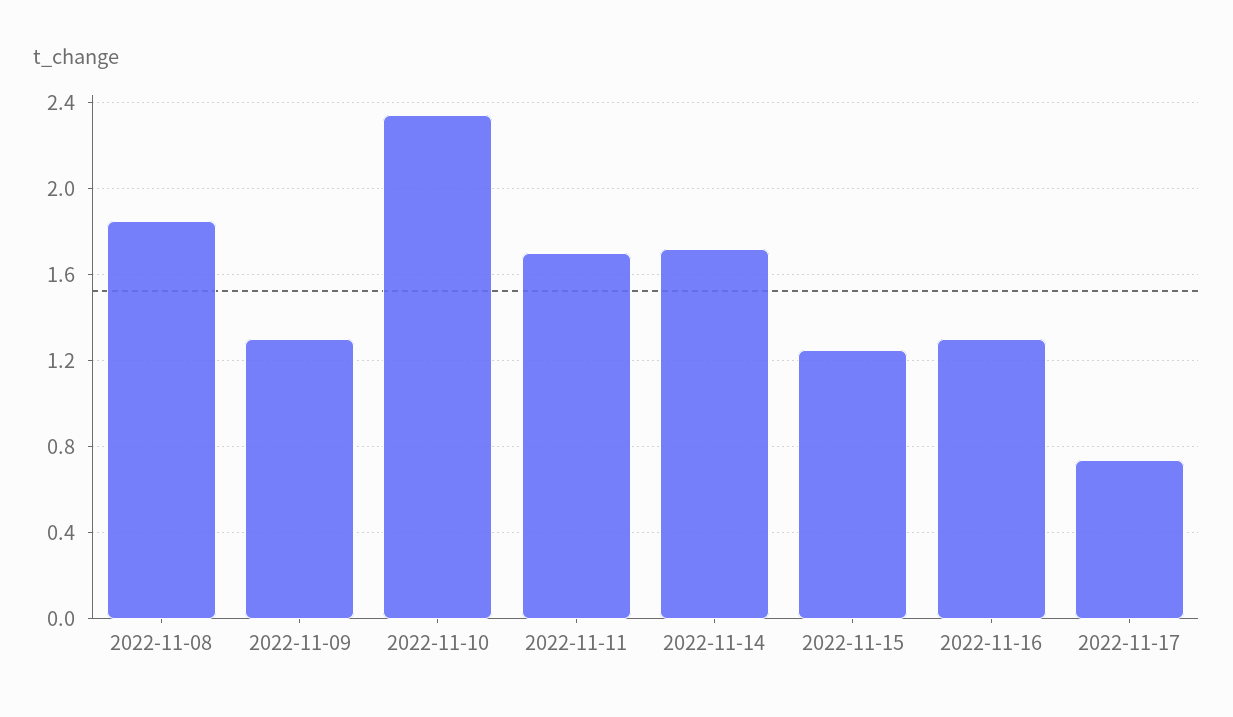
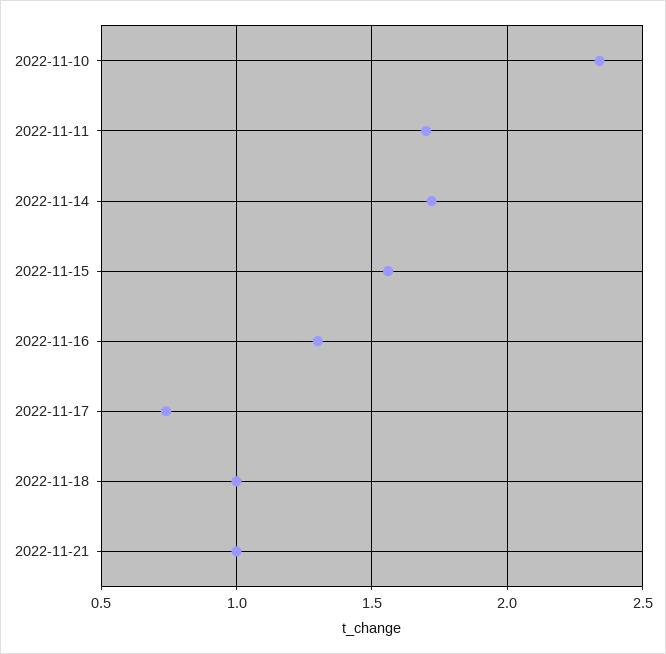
2022-11-08: 1.85 -> none
2022-11-09: 1.3 -> none
2022-11-15: 1.25 -> 1.55
2022-11-18: none -> 1
2022-11-21: none -> 1

